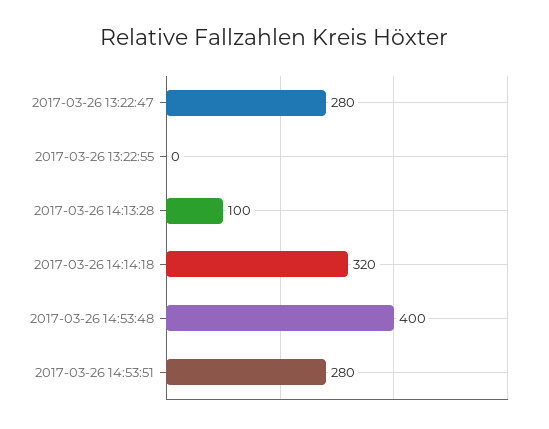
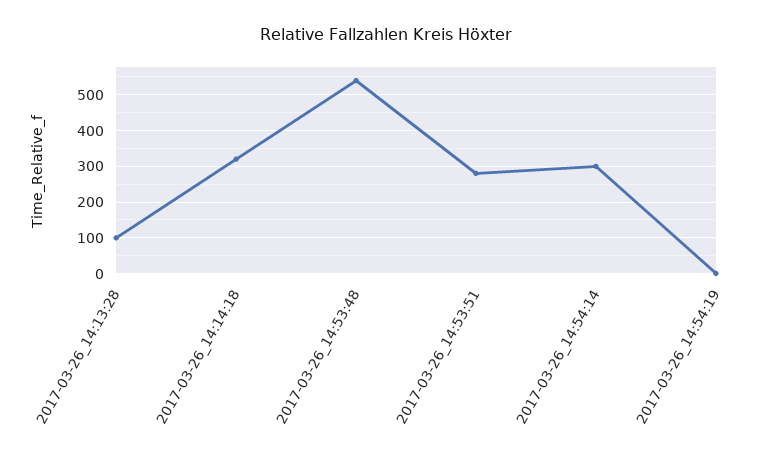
2017-03-26 13:22:47: 280 -> none
2017-03-26 13:22:55: 0 -> none
2017-03-26 14:53:48: 400 -> 540
2017-03-26_14:54:14: none -> 300
2017-03-26_14:54:19: none -> 0

